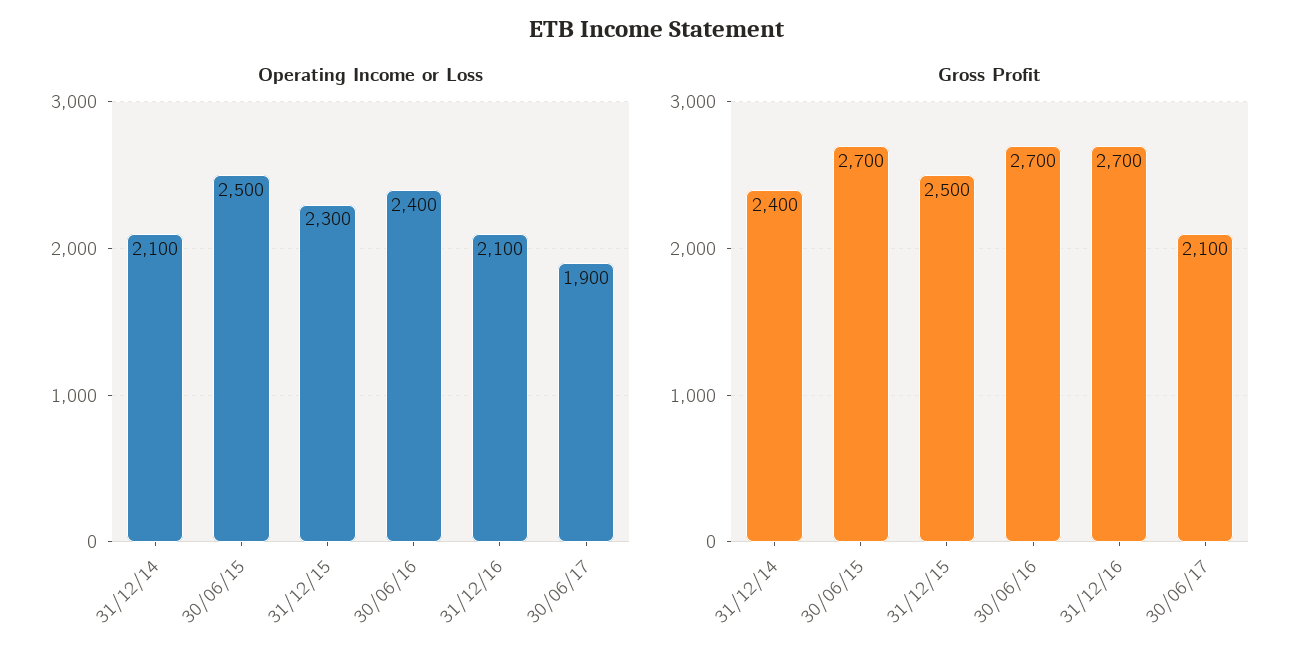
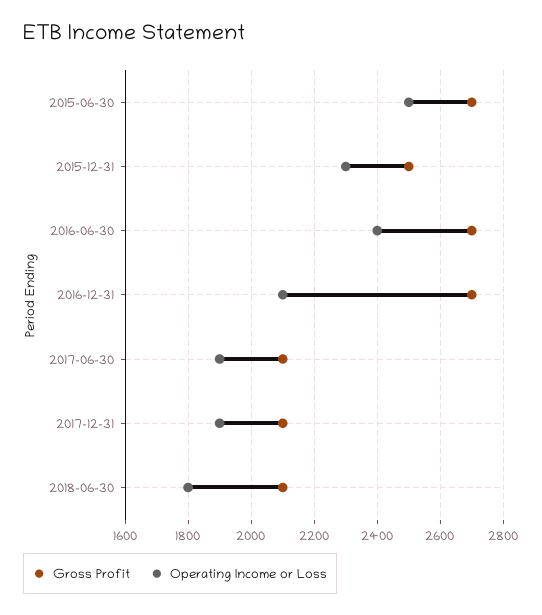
Operating Income or Loss, 31/12/14: 2100 -> none
Gross Profit, 31/12/14: 2400 -> none
Gross Profit, 2017-12-31: none -> 2100
Operating Income or Loss, 2017-12-31: none -> 1900
Gross Profit, 2018-06-30: none -> 2100
Operating Income or Loss, 2018-06-30: none -> 1800

